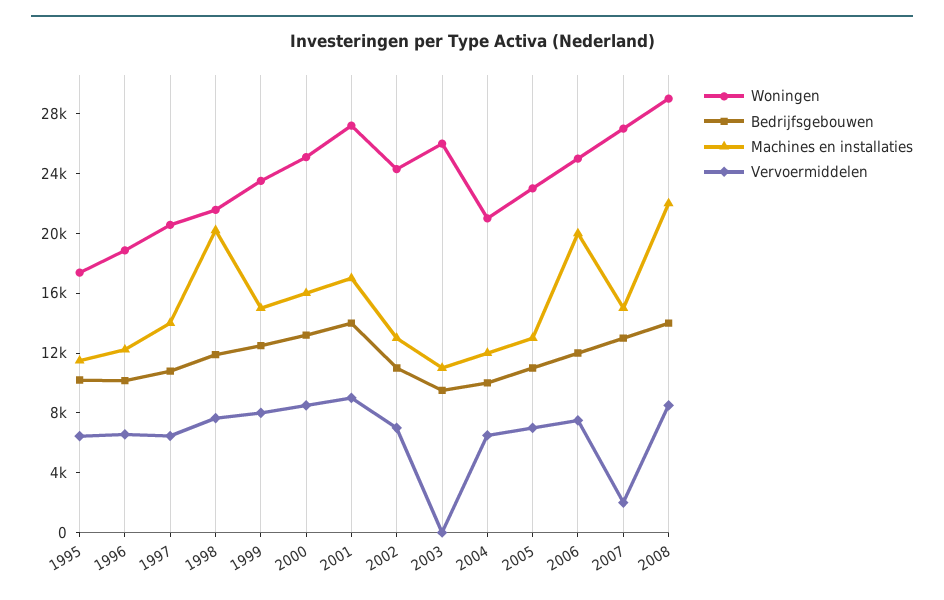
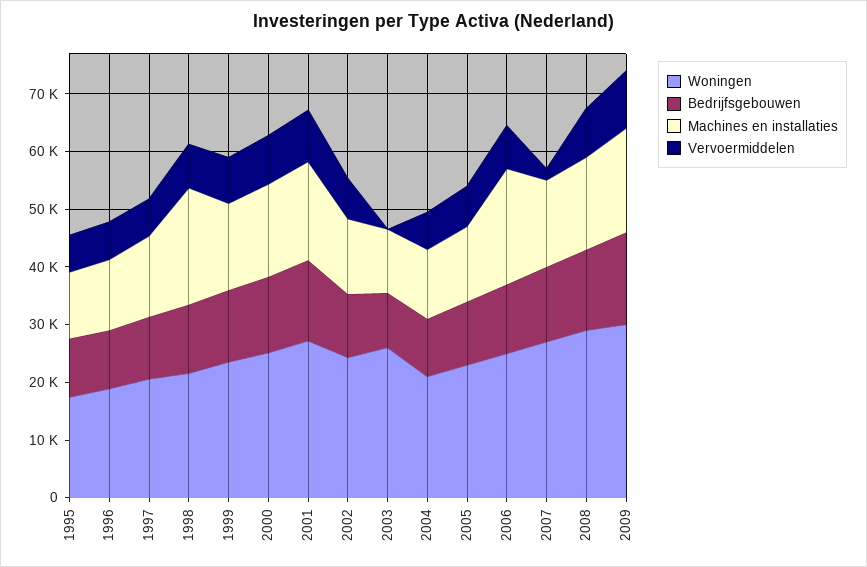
Machines en installaties, 2008: 22000 -> 16000
Woningen, 2009: none -> 30000
Bedrijfsgebouwen, 2009: none -> 16000
Machines en installaties, 2009: none -> 18000
Vervoermiddelen, 2009: none -> 10000

